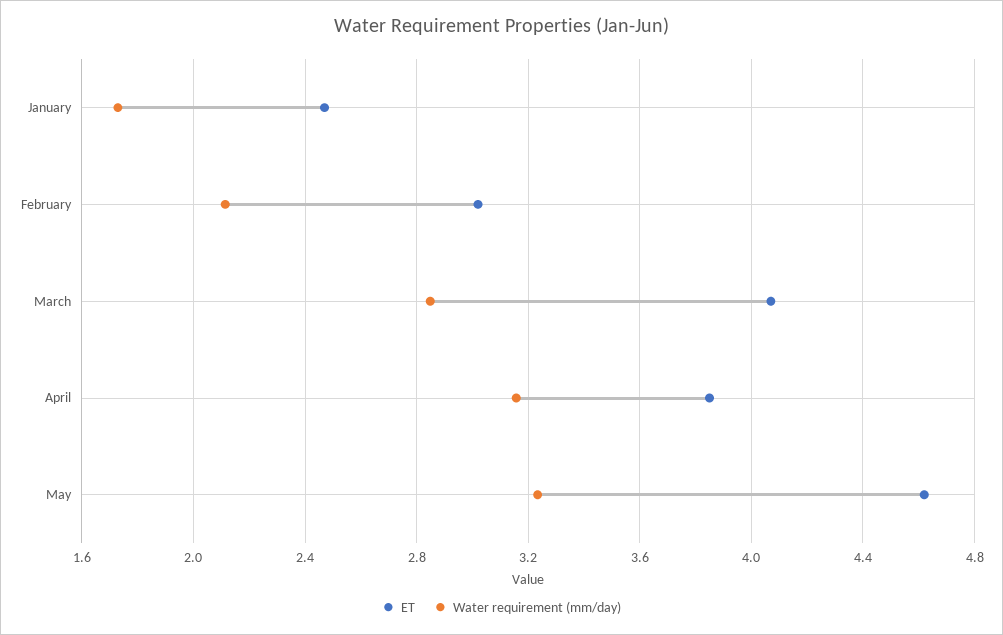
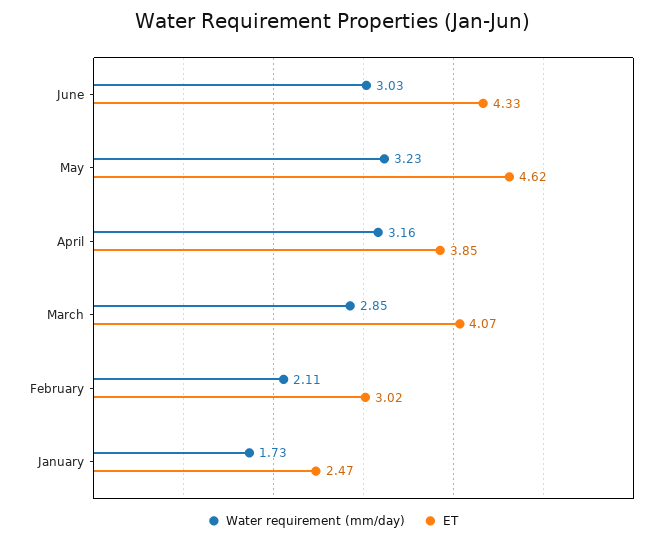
Water requirement (mm/day), June: none -> 3.03
ET, June: none -> 4.33

